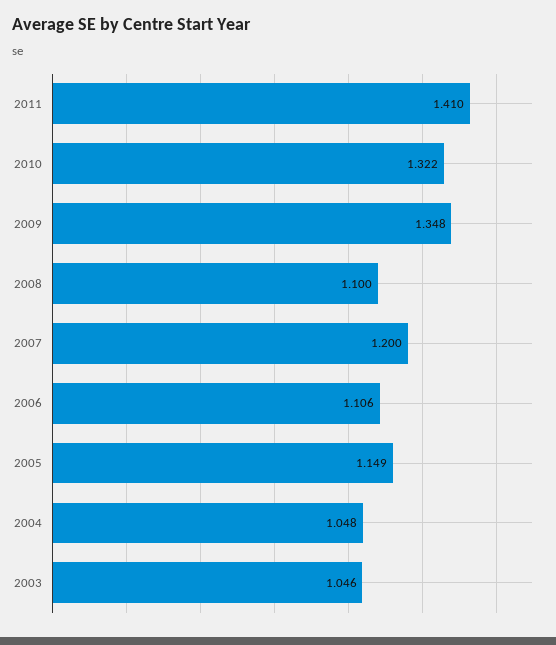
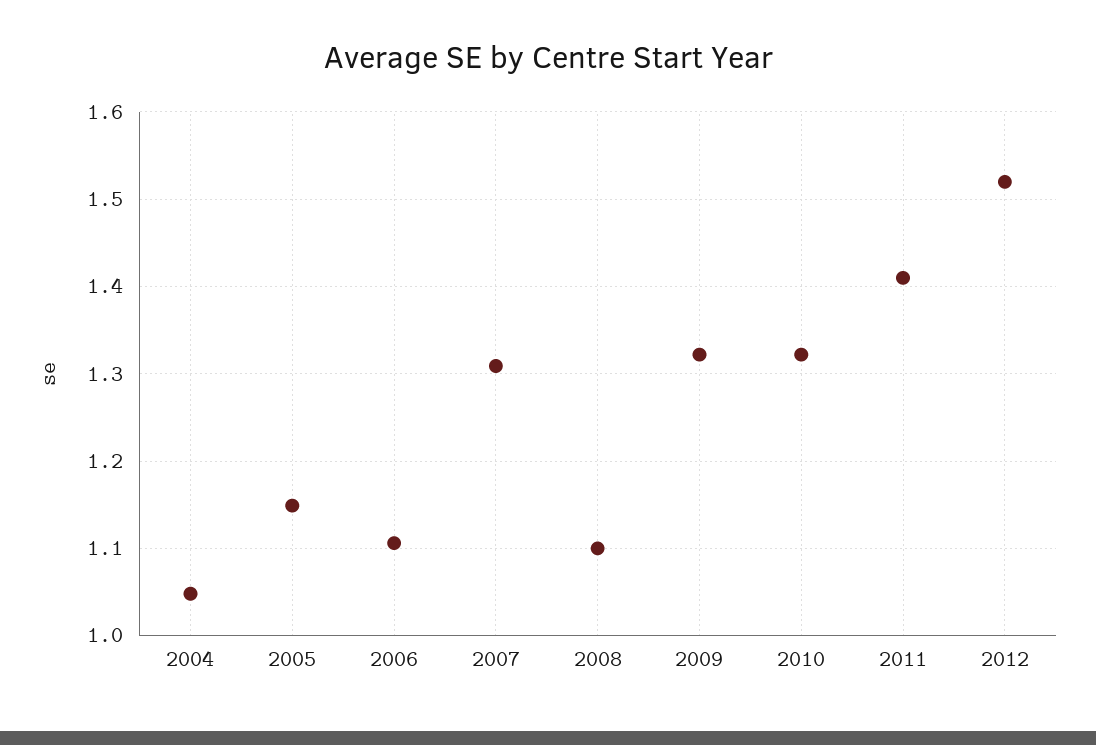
2009: 1.348 -> 1.32
2007: 1.2 -> 1.31
2003: 1.046 -> none
2012: none -> 1.52

